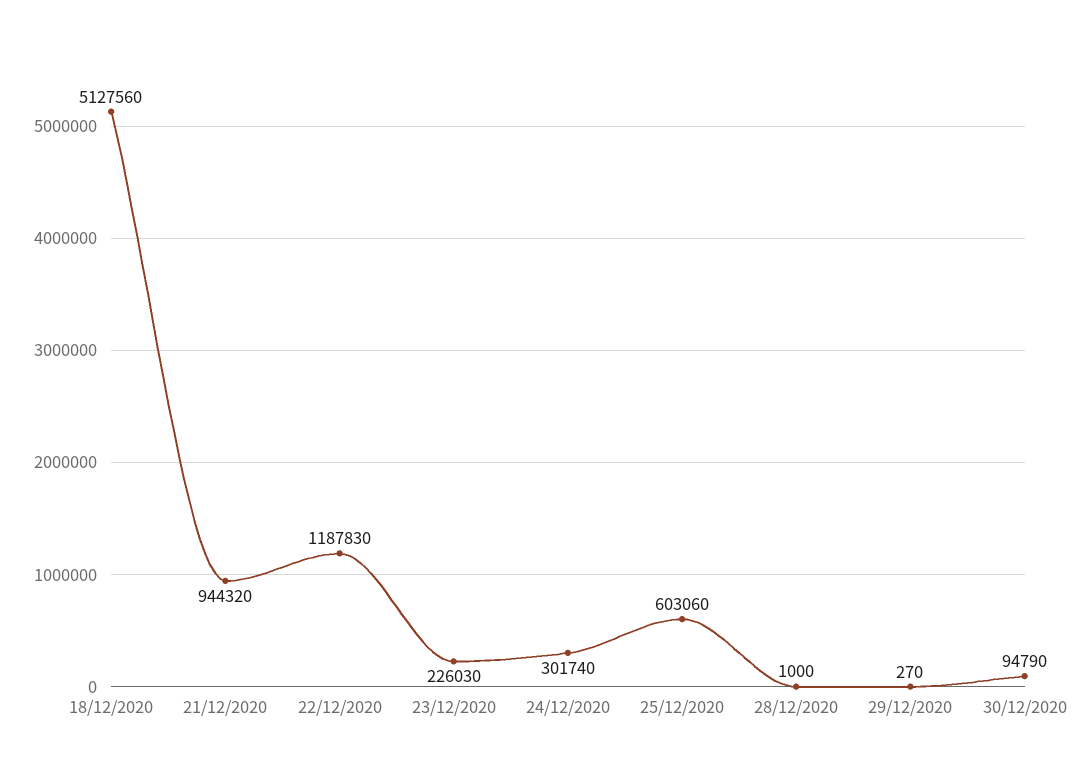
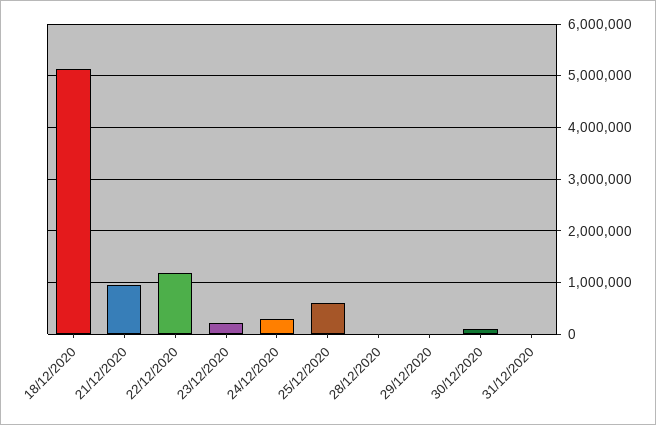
31/12/2020: none -> 0

